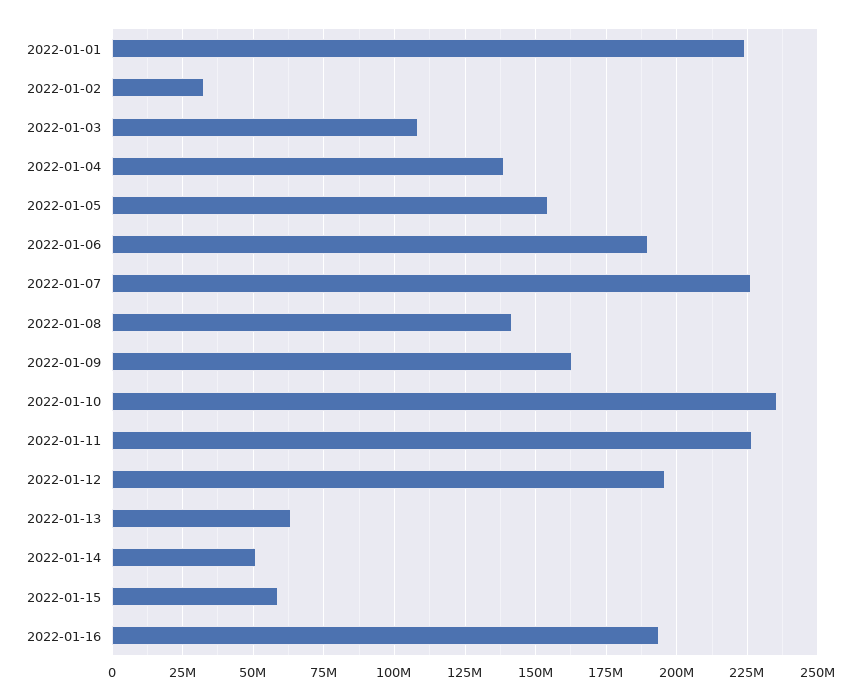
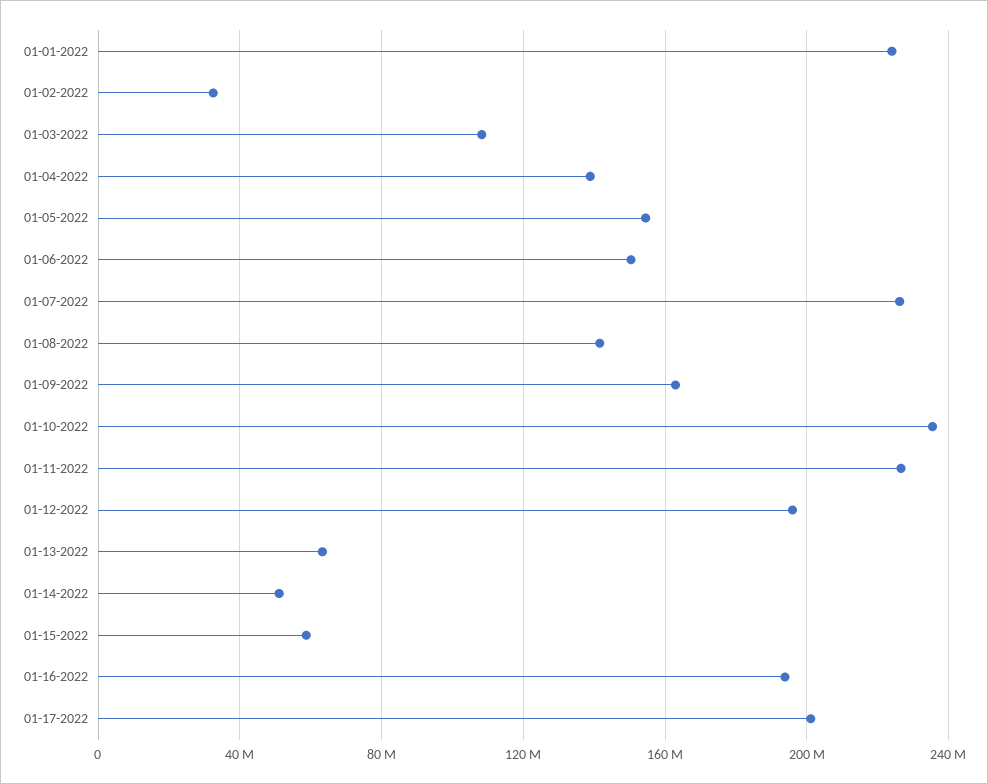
2022-01-06: 190000000 -> 150000000
01-17-2022: none -> 200000000

